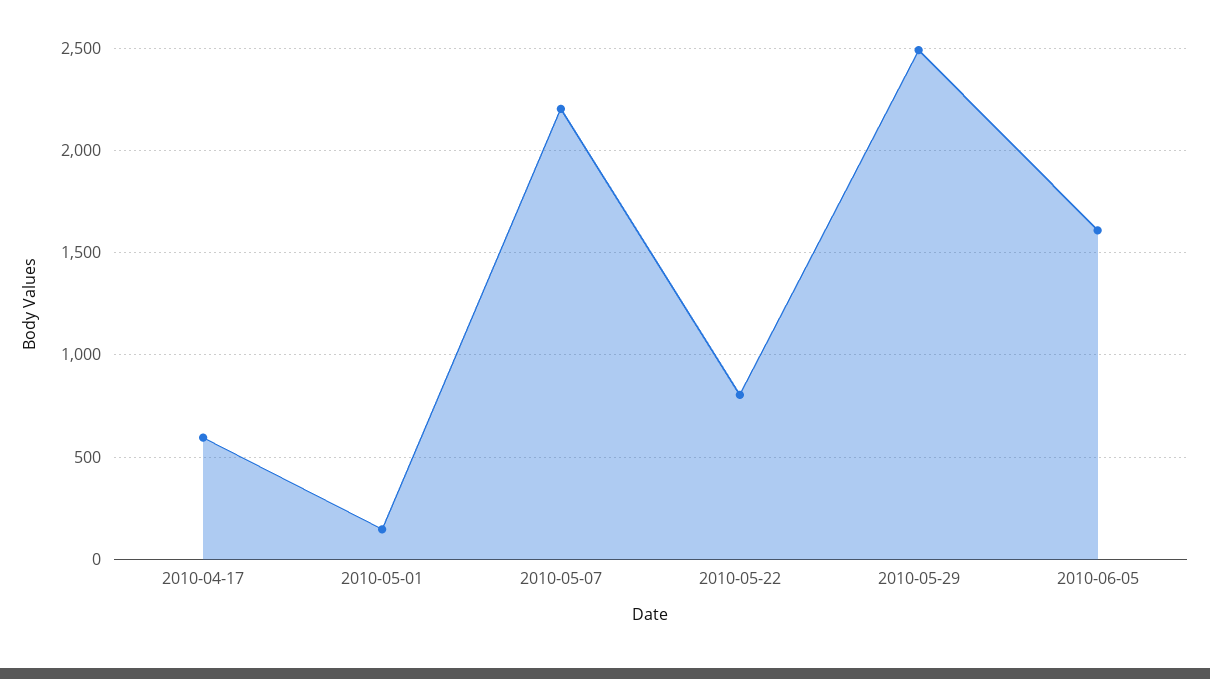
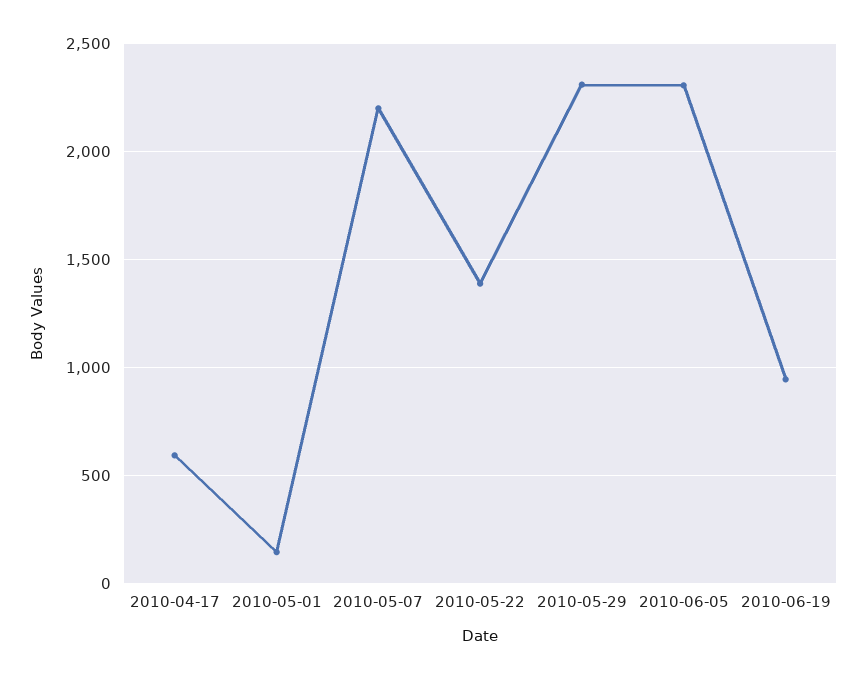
2010-05-22: 800 -> 1400
2010-05-29: 2500 -> 2300
2010-06-05: 1600 -> 2300
2010-06-19: none -> 950

